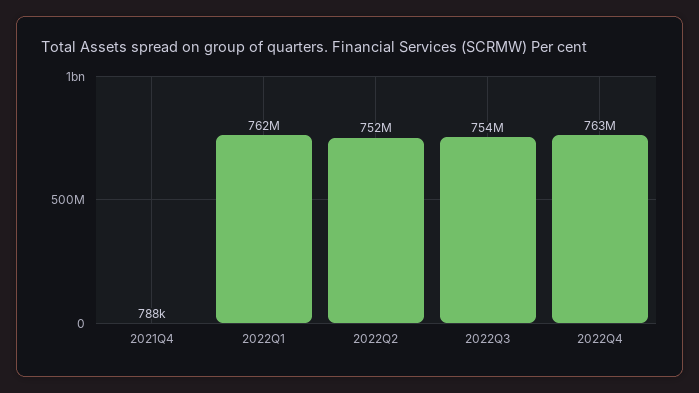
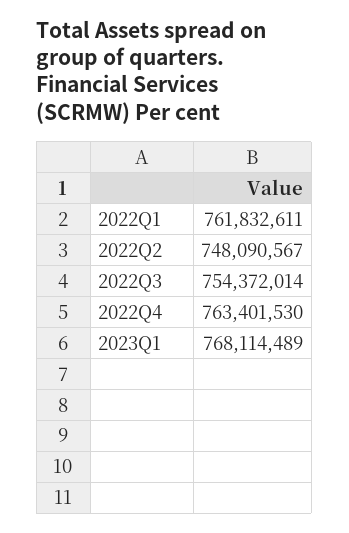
2021Q4: 788000 -> none
2022Q2: 752000000 -> 748090567
2023Q1: none -> 768114489

